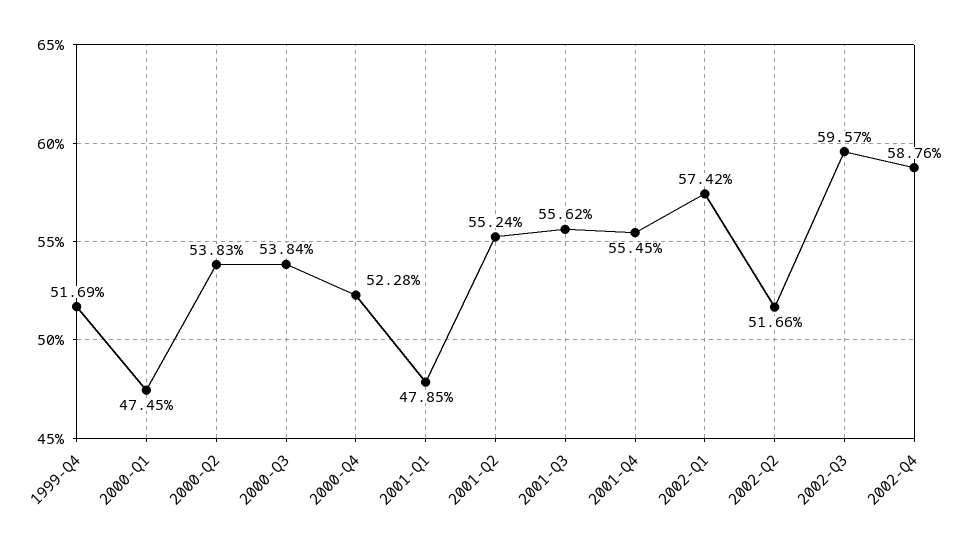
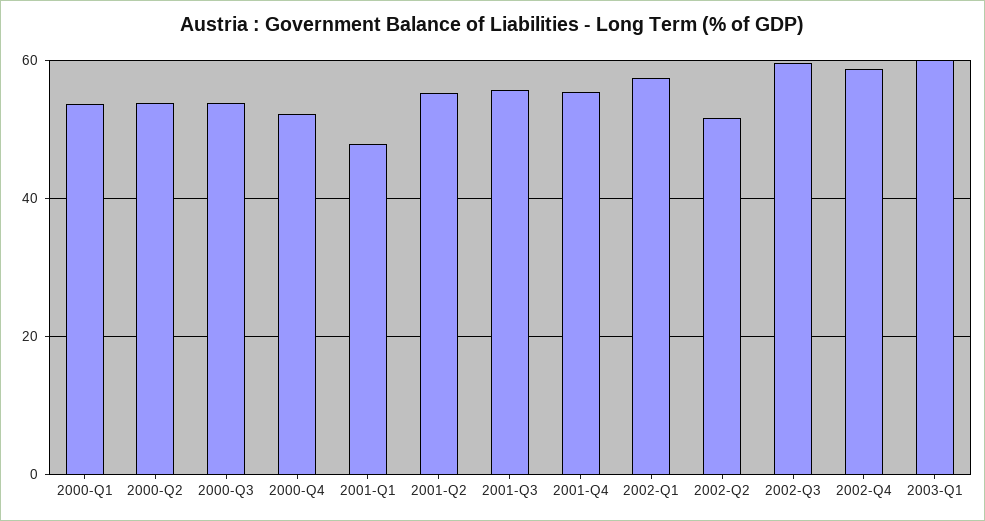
1999-Q4: 51.69 -> none
2000-Q1: 47.45 -> 54
2003-Q1: none -> 60

